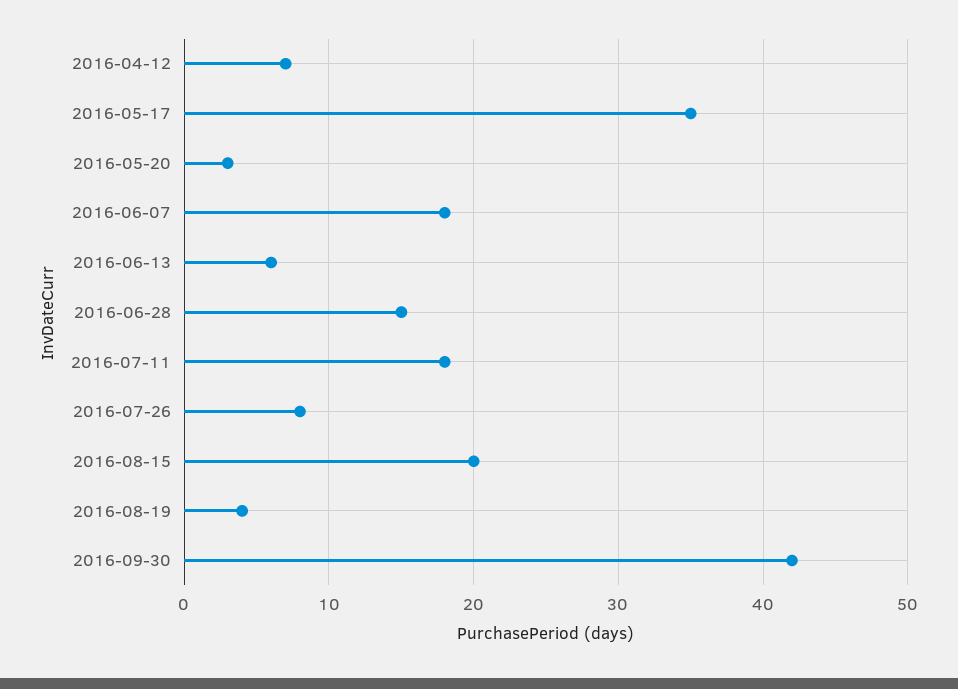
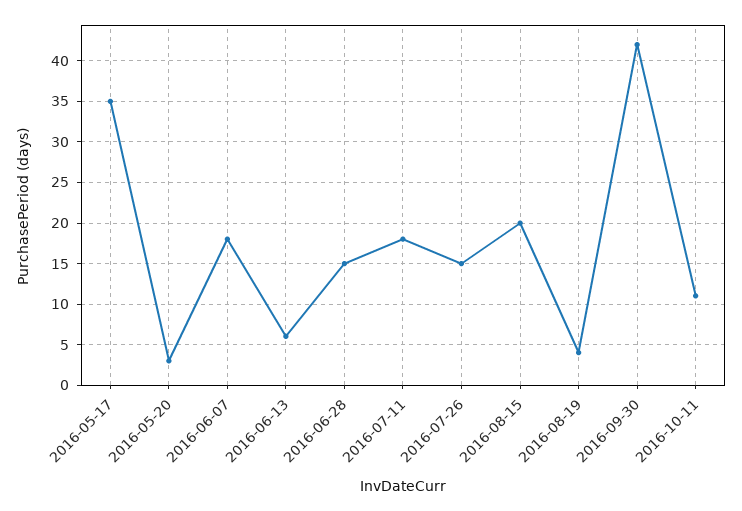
2016-04-12: 7 -> none
2016-07-26: 8 -> 15
2016-10-11: none -> 11

